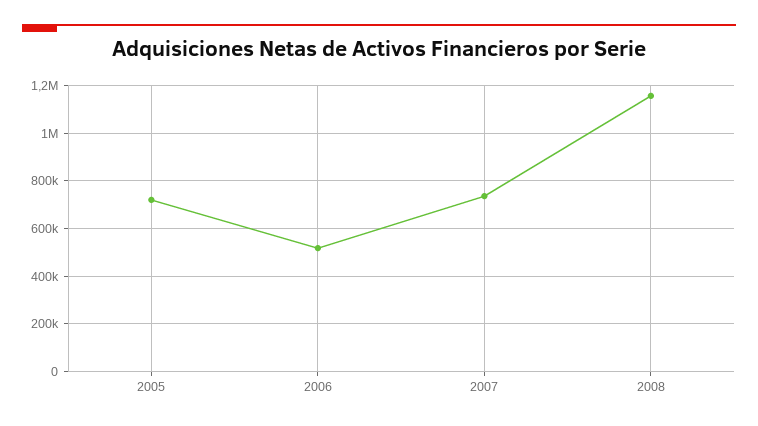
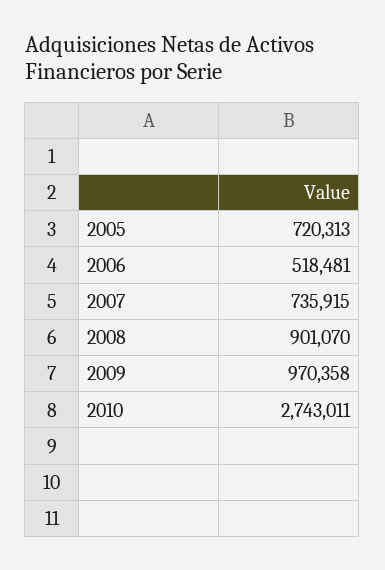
2008: 1150000 -> 901070
2009: none -> 970358
2010: none -> 2743011

